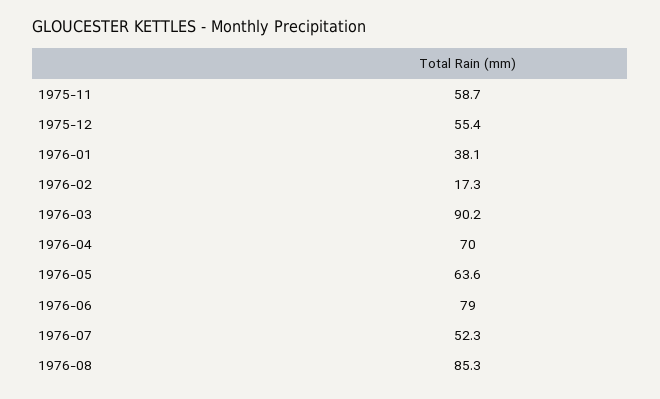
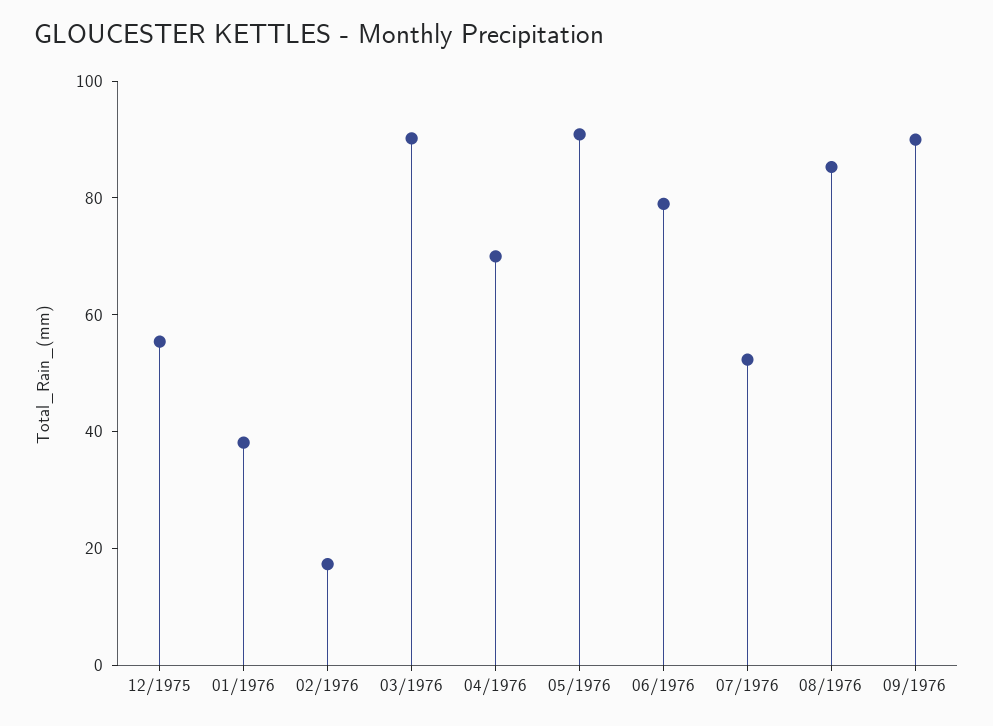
1975-11: 58.7 -> none
1976-05: 63.6 -> 90
09/1976: none -> 90

